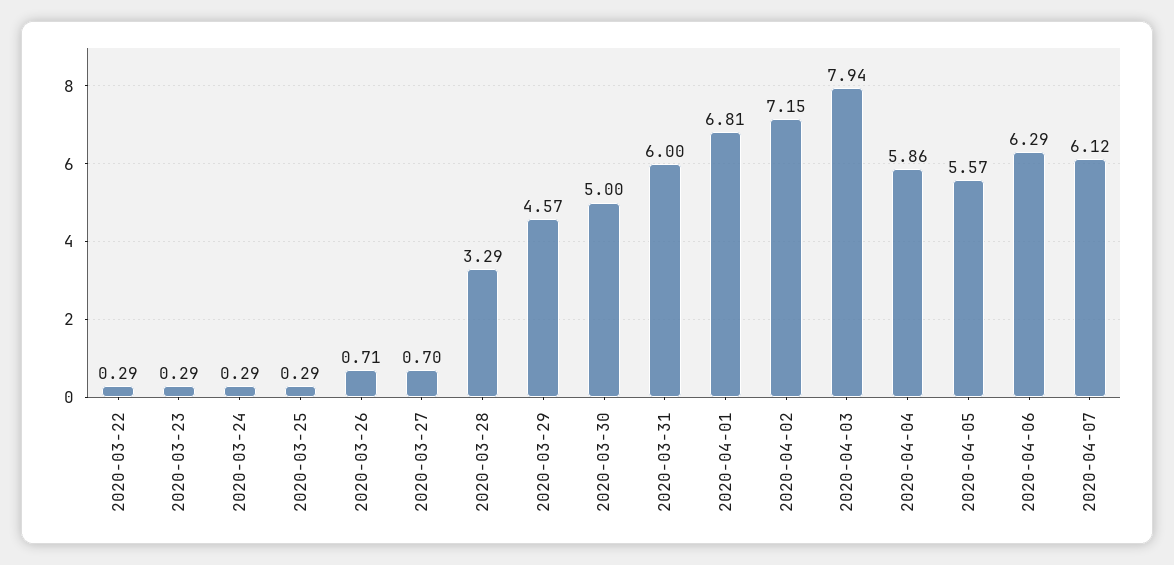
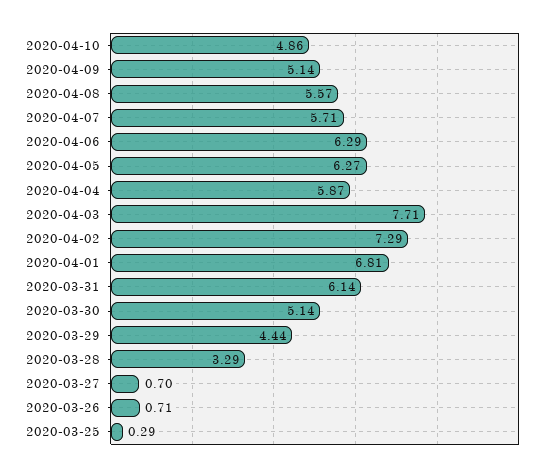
2020-03-22: 0.29 -> none
2020-03-23: 0.29 -> none
2020-03-24: 0.29 -> none
2020-03-29: 4.57 -> 4.44
2020-03-30: 5 -> 5.14
2020-03-31: 6 -> 6.14
2020-04-02: 7.15 -> 7.29
2020-04-03: 7.94 -> 7.71
2020-04-04: 5.86 -> 5.87
2020-04-05: 5.57 -> 6.27
2020-04-07: 6.12 -> 5.71
2020-04-10: none -> 4.86
2020-04-09: none -> 5.14
2020-04-08: none -> 5.57

